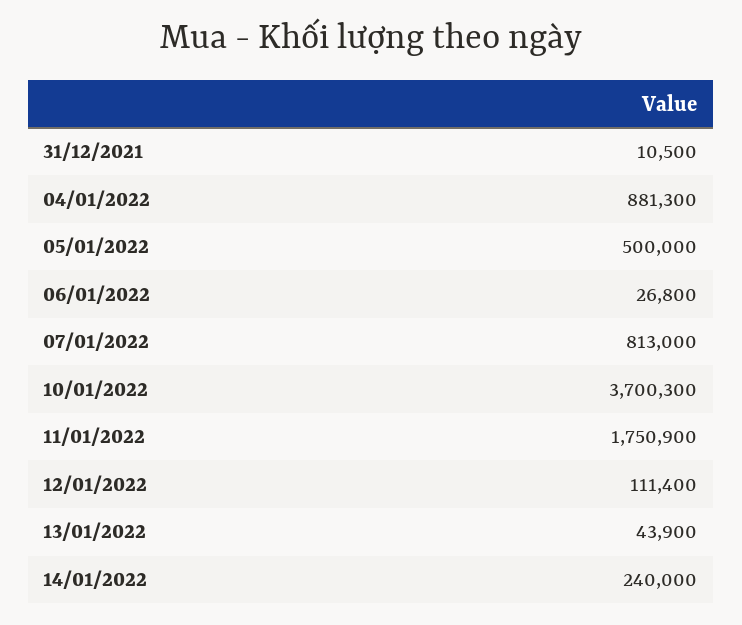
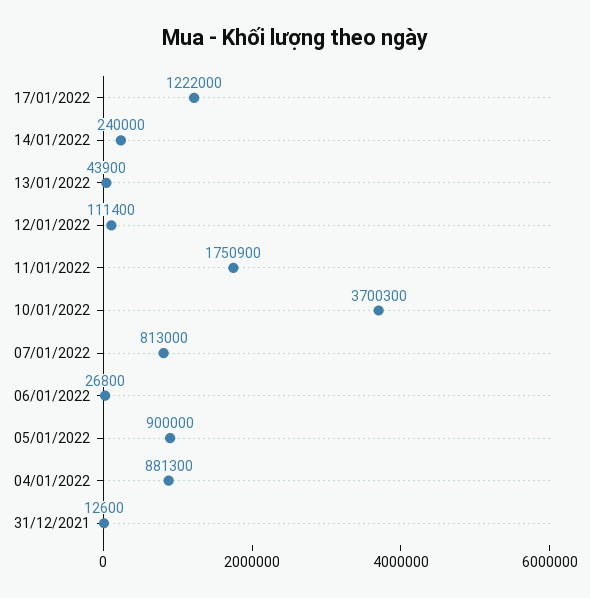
31/12/2021: 10500 -> 12600
05/01/2022: 500000 -> 900000
17/01/2022: none -> 1222000

